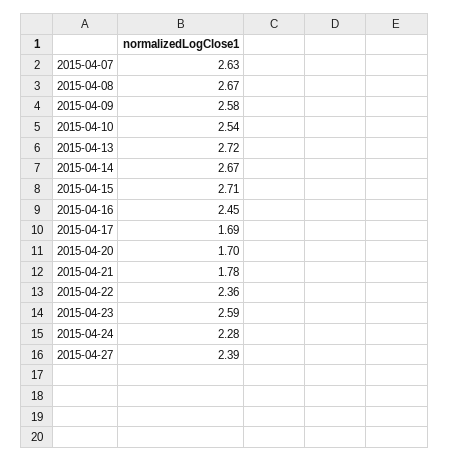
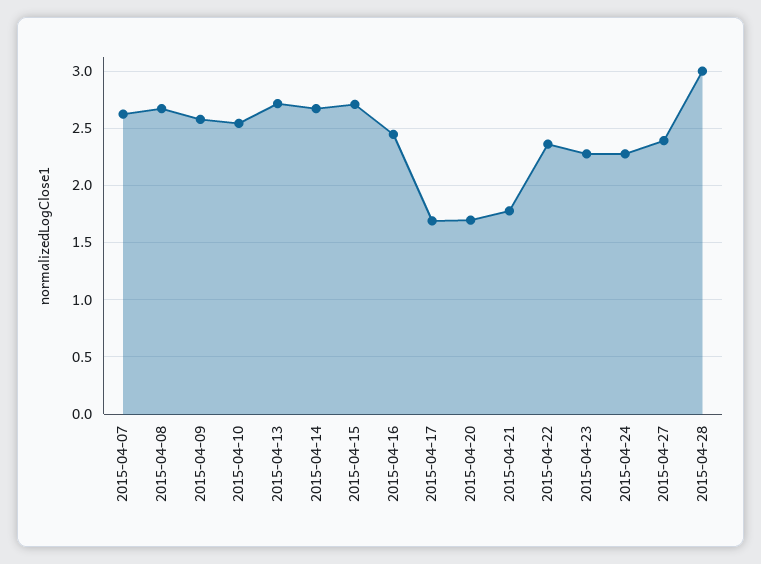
2015-04-23: 2.59 -> 2.3
2015-04-28: none -> 3

